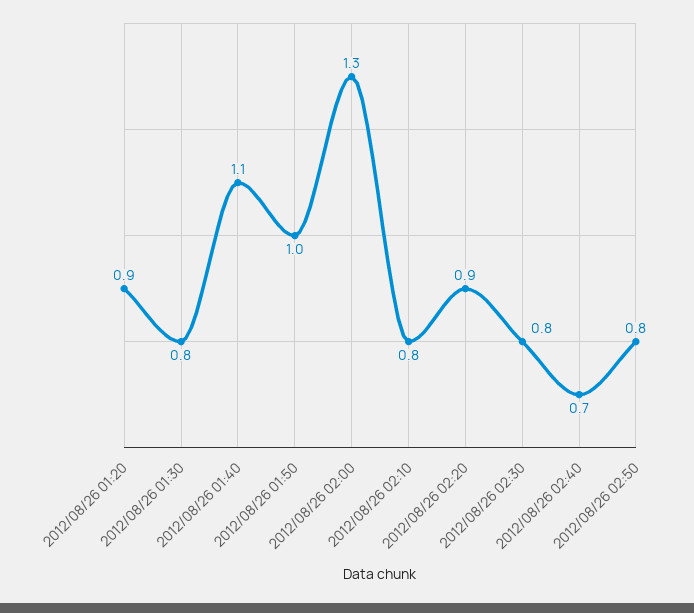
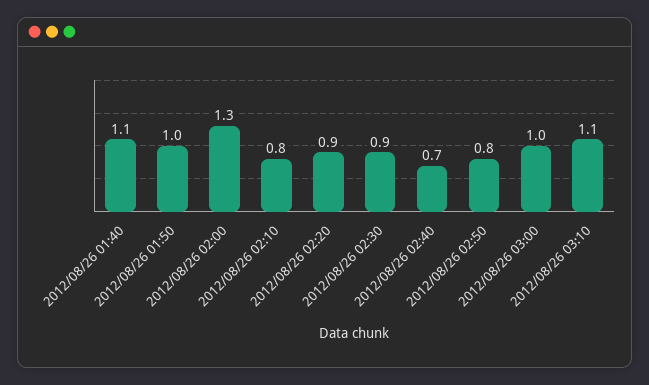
2012/08/26 01:20: 0.9 -> none
2012/08/26 01:30: 0.8 -> none
2012/08/26 02:30: 0.8 -> 0.9
2012/08/26 03:00: none -> 1
2012/08/26 03:10: none -> 1.1

